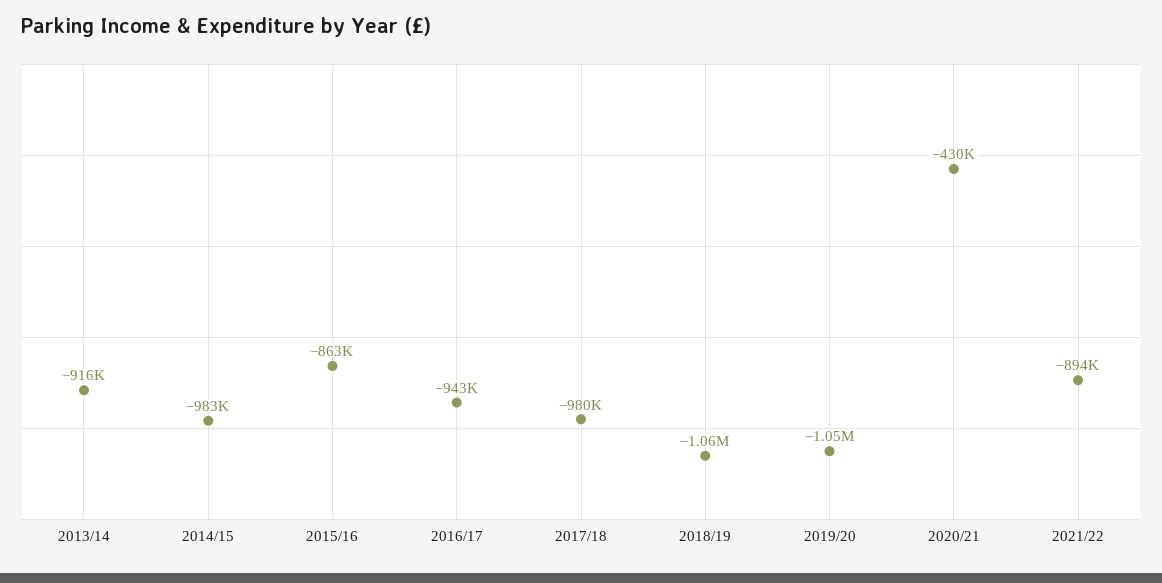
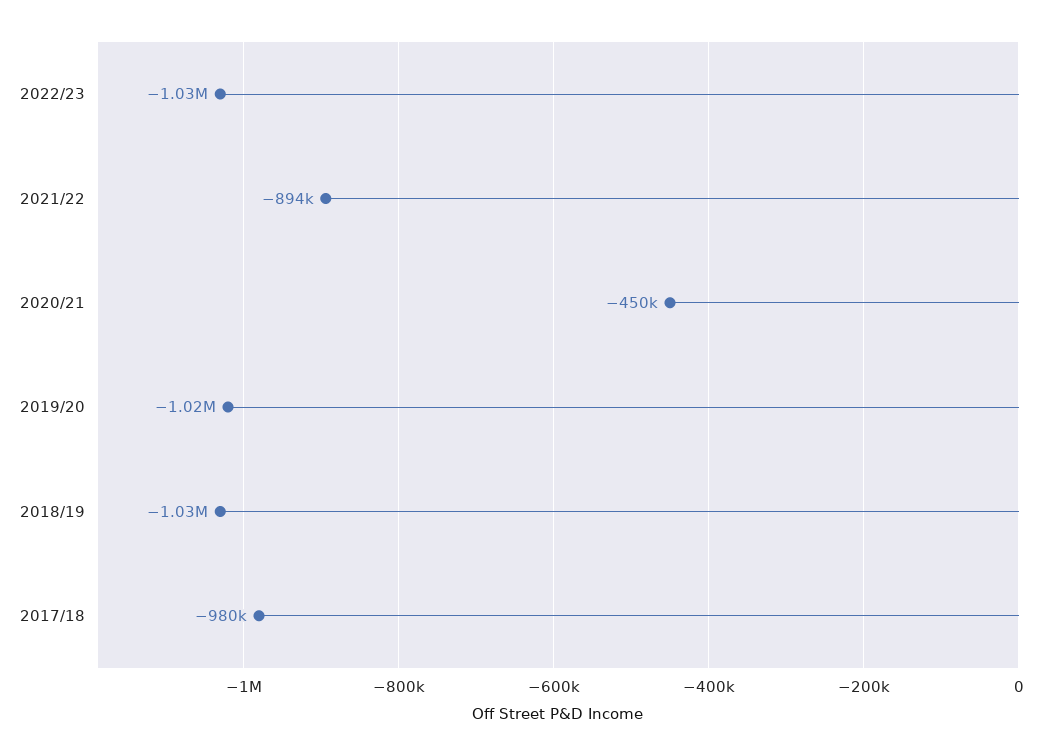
2013/14: -916000 -> none
2014/15: -983000 -> none
2015/16: -863000 -> none
2016/17: -943000 -> none
2018/19: -1060000 -> -1030000
2019/20: -1050000 -> -1020000
2020/21: -430000 -> -450000
2022/23: none -> -1030000

